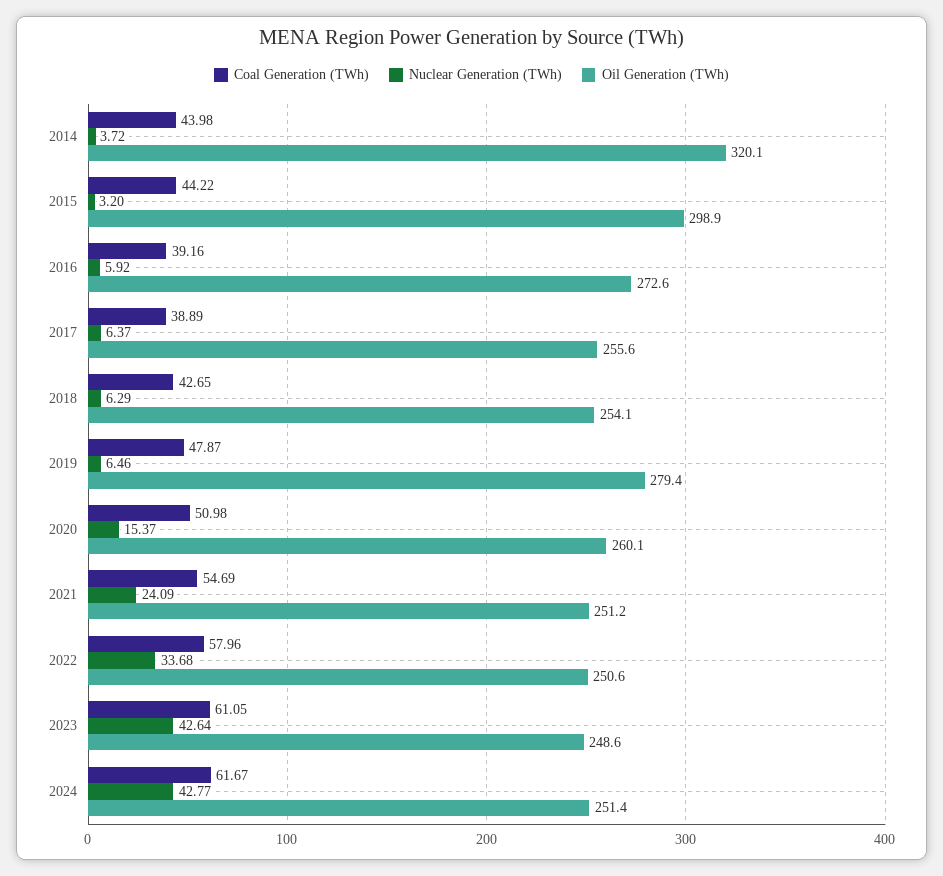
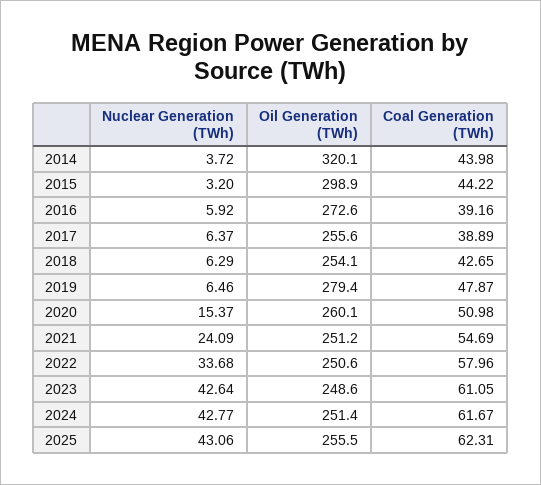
Nuclear Generation (TWh), 2025: none -> 43.06
Oil Generation (TWh), 2025: none -> 255.5
Coal Generation (TWh), 2025: none -> 62.31

